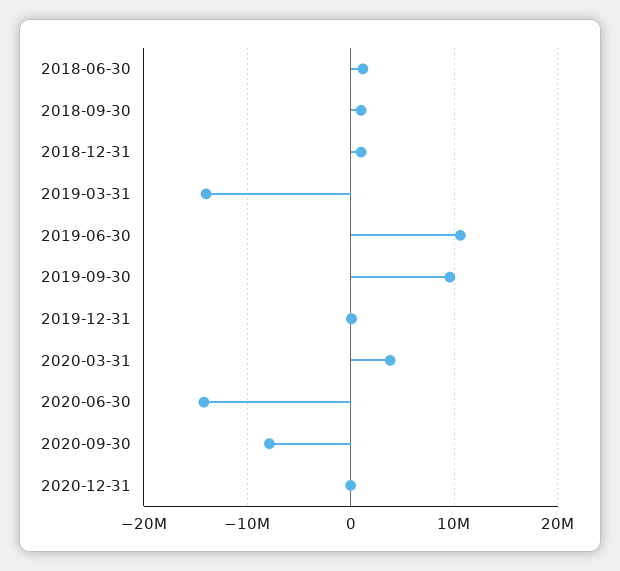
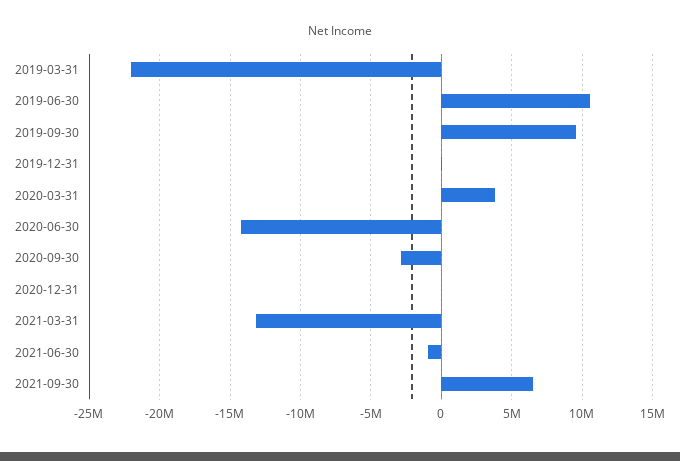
2018-06-30: 1000000 -> none
2018-09-30: 1000000 -> none
2018-12-31: 1000000 -> none
2019-03-31: -14000000 -> -22000000
2020-09-30: -8000000 -> -3000000
2021-03-31: none -> -13000000
2021-06-30: none -> -1000000
2021-09-30: none -> 6500000

